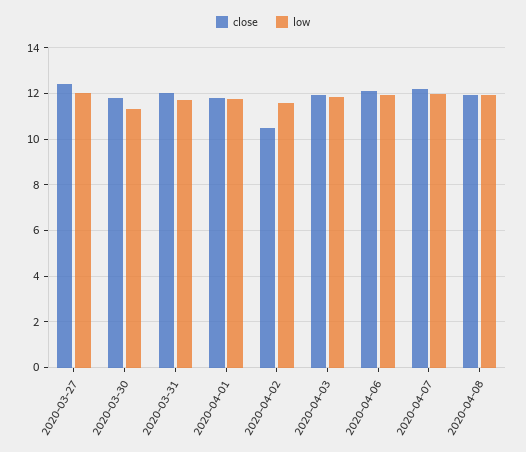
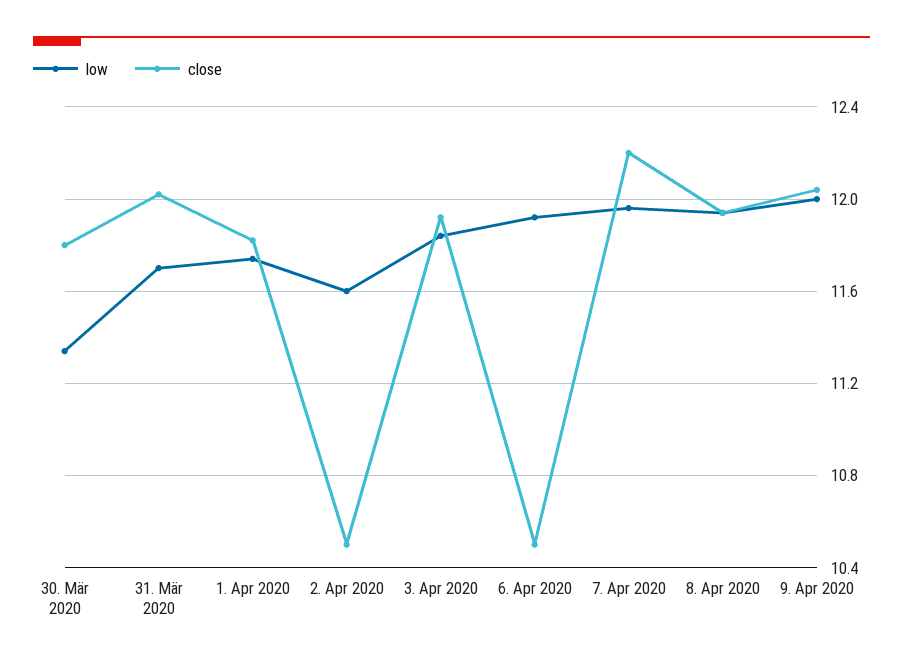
close, 2020-03-27: 12.5 -> none
low, 2020-03-27: 12 -> none
close, 2020-04-06: 12 -> 10.5
low, 9. Apr 2020: none -> 12
close, 9. Apr 2020: none -> 12.05

